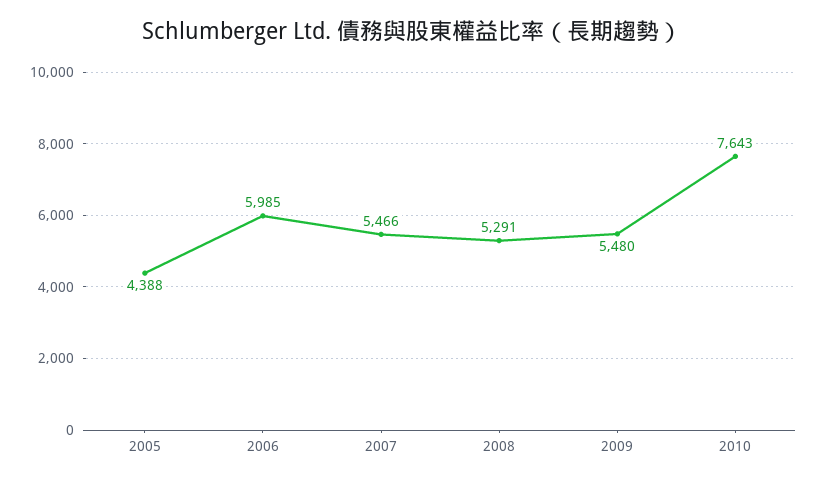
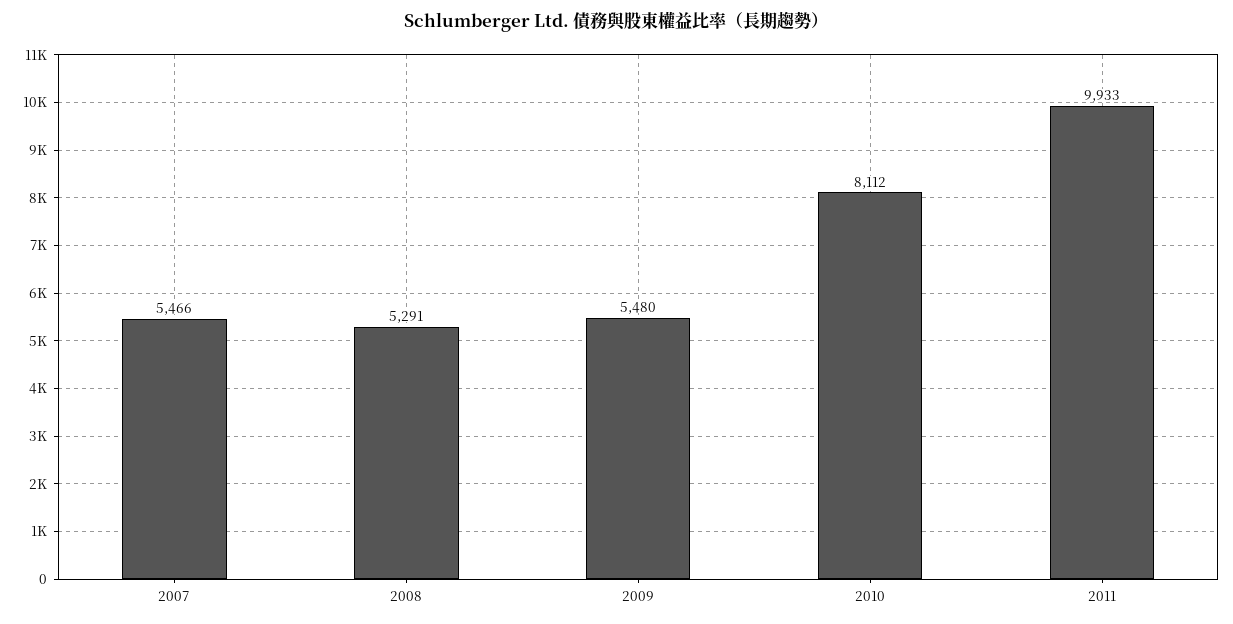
2005: 4388 -> none
2006: 5985 -> none
2010: 7643 -> 8112
2011: none -> 9933

